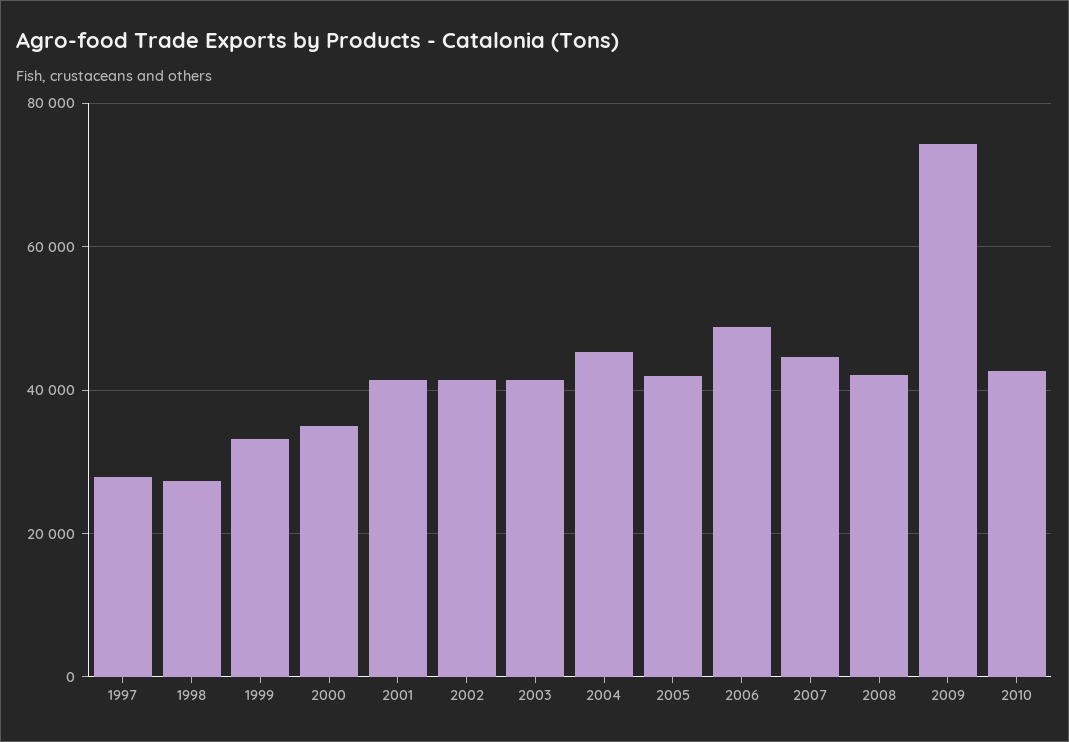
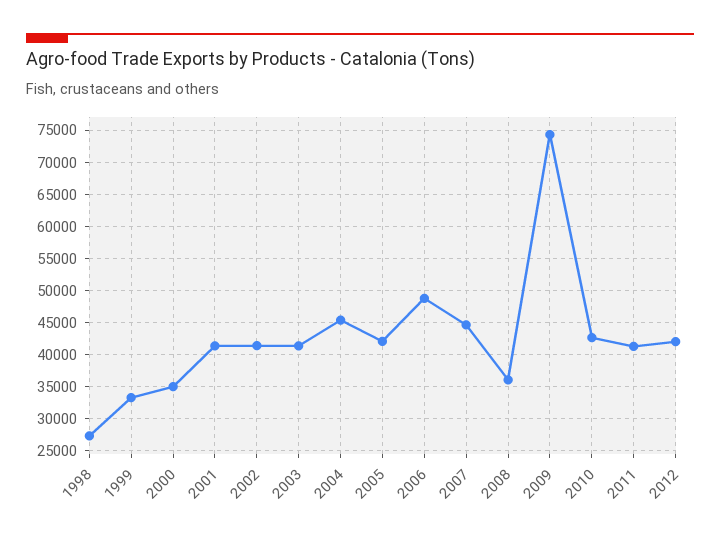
1997: 28000 -> none
2008: 42000 -> 36000
2011: none -> 41000
2012: none -> 42000

